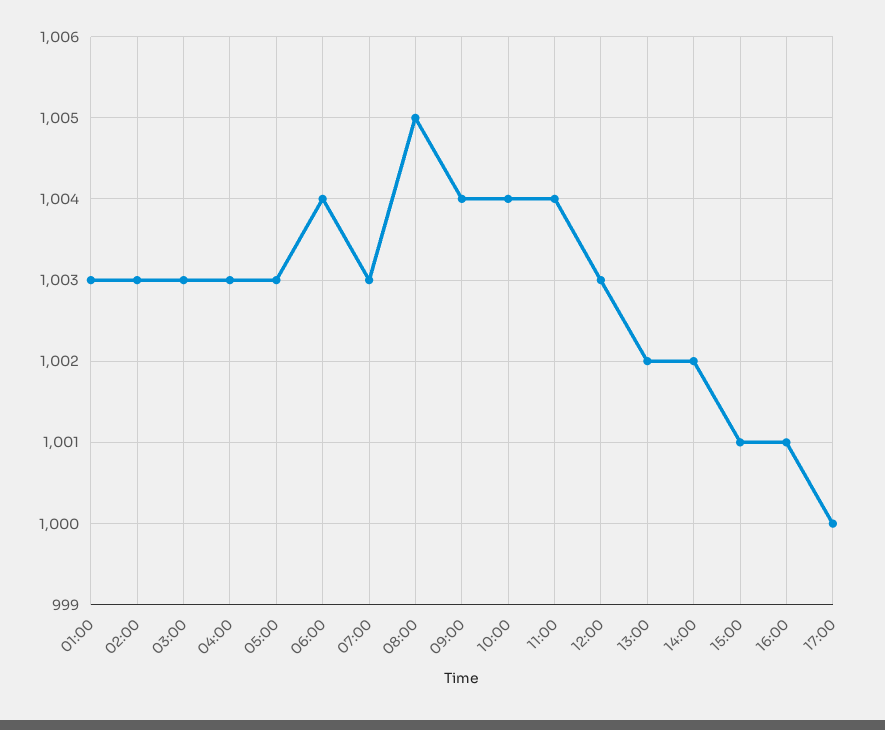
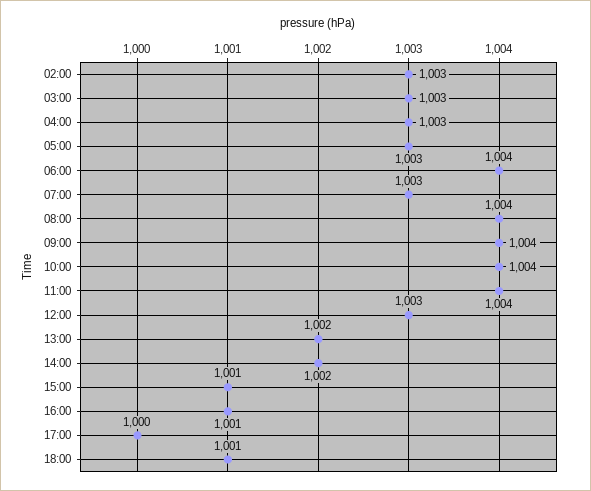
01:00: 1003 -> none
08:00: 1005 -> 1004
18:00: none -> 1001

